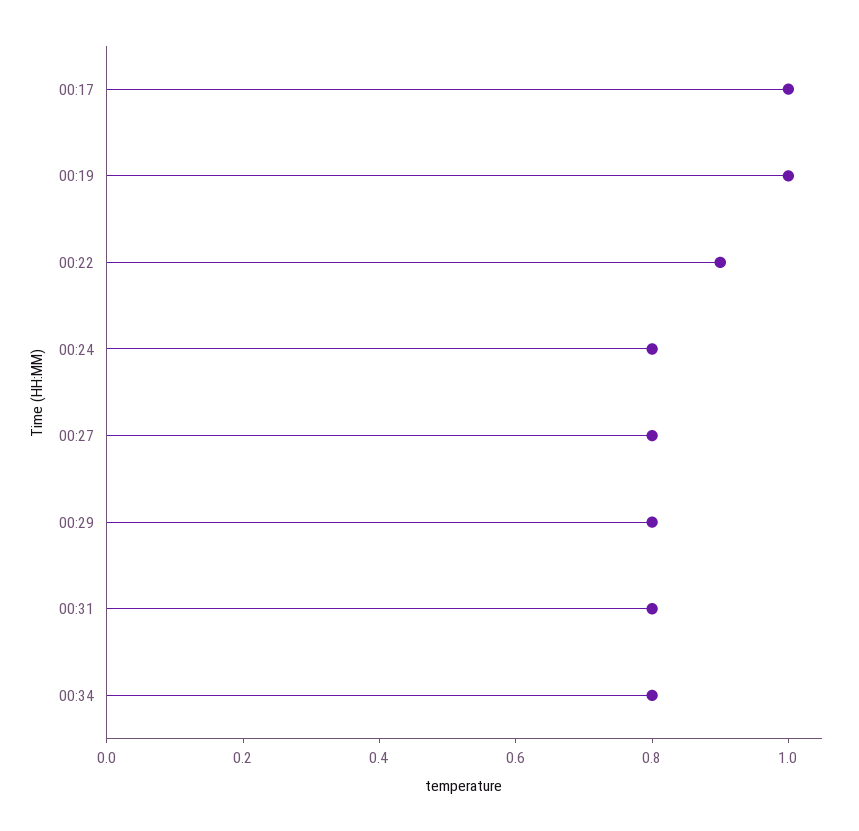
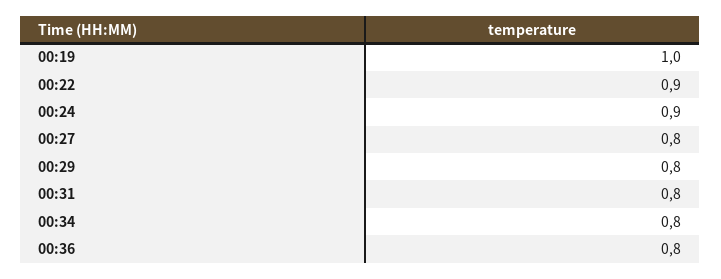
00:17: 1 -> none
00:24: 0.8 -> 0.9
00:36: none -> 0.8

